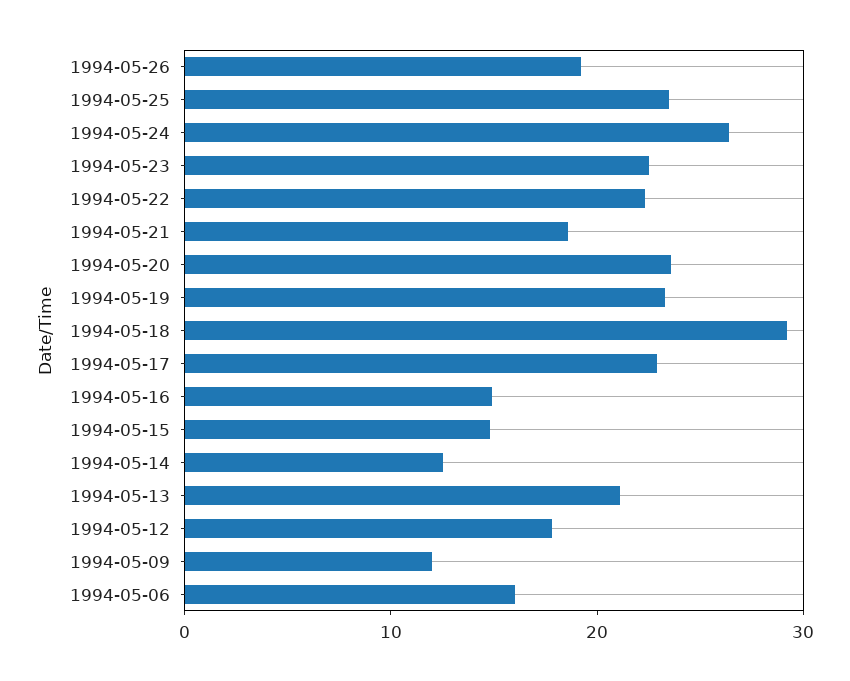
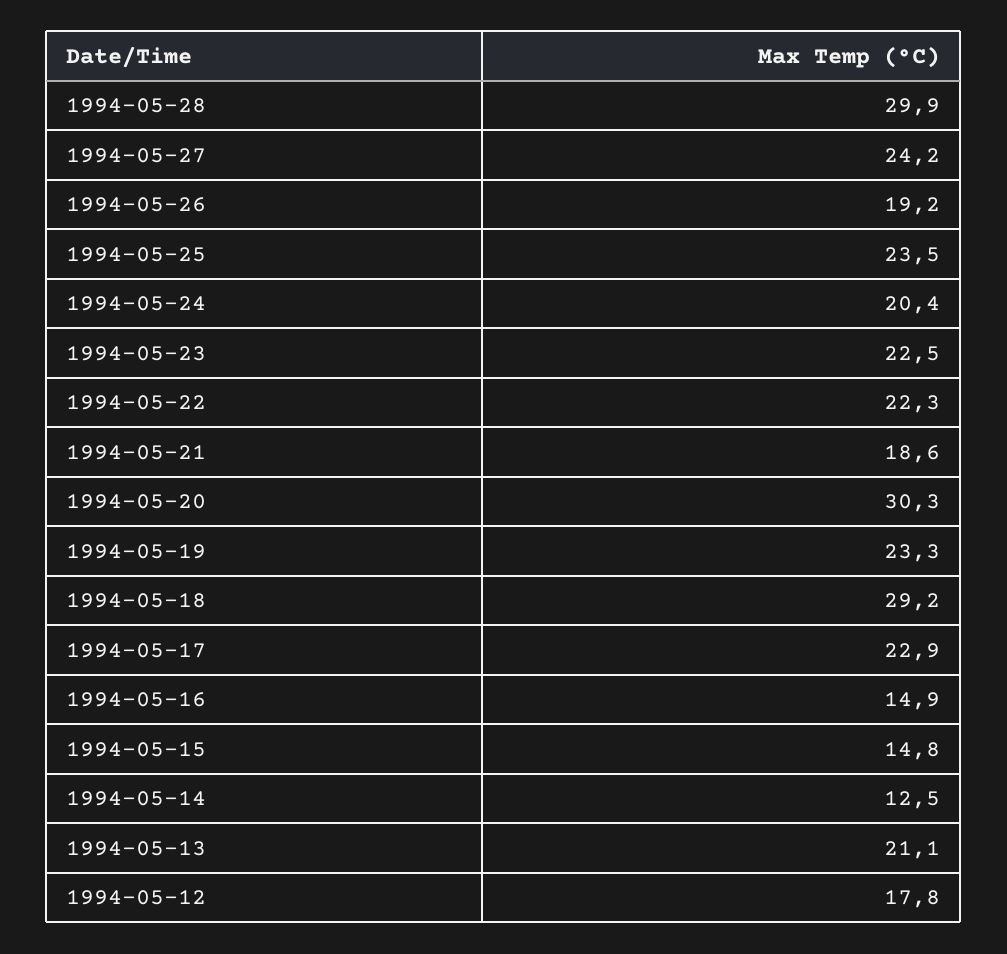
1994-05-24: 26 -> 20.4
1994-05-20: 24 -> 30.3
1994-05-09: 12 -> none
1994-05-06: 16 -> none
1994-05-28: none -> 29.9
1994-05-27: none -> 24.2

